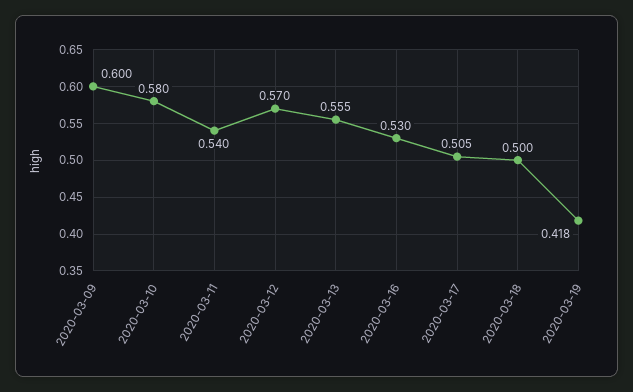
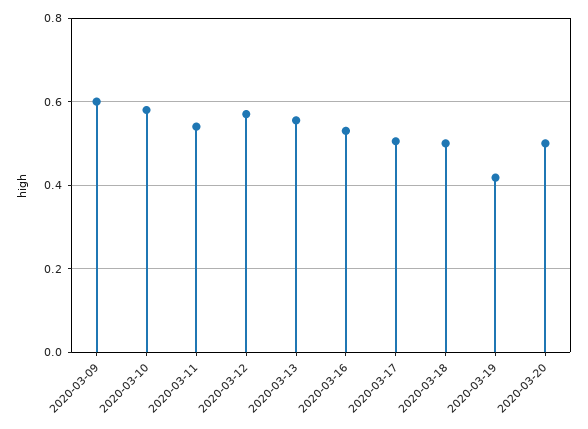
2020-03-20: none -> 0.5

